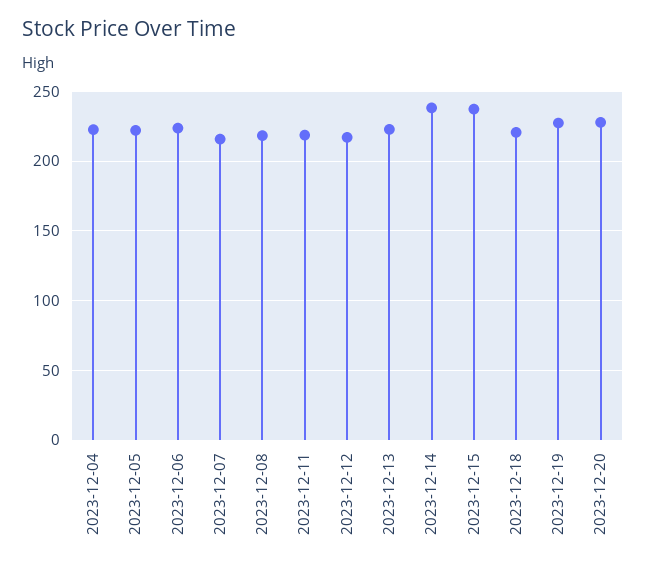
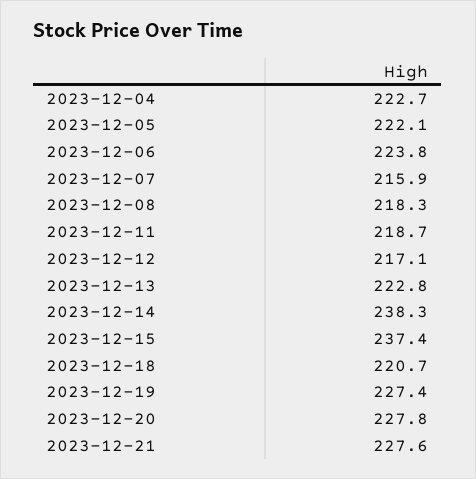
2023-12-21: none -> 227.6

